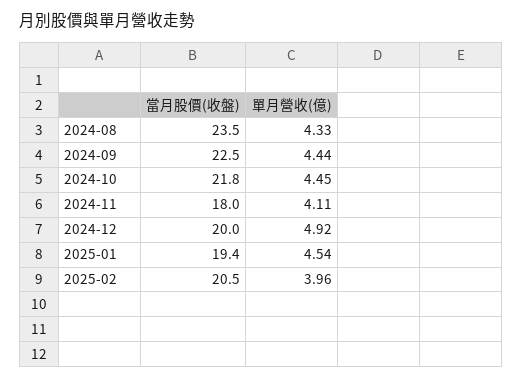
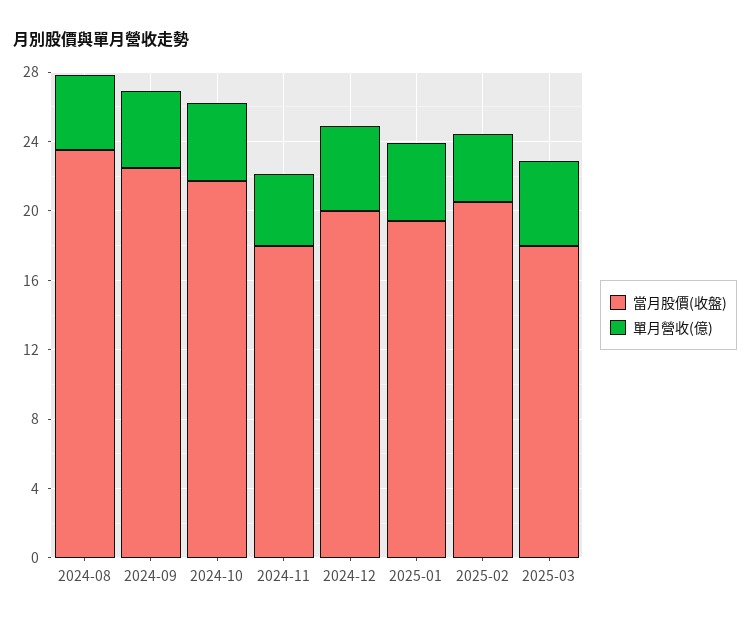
當月股價(收盤), 2025-03: none -> 18
單月營收(億), 2025-03: none -> 5

